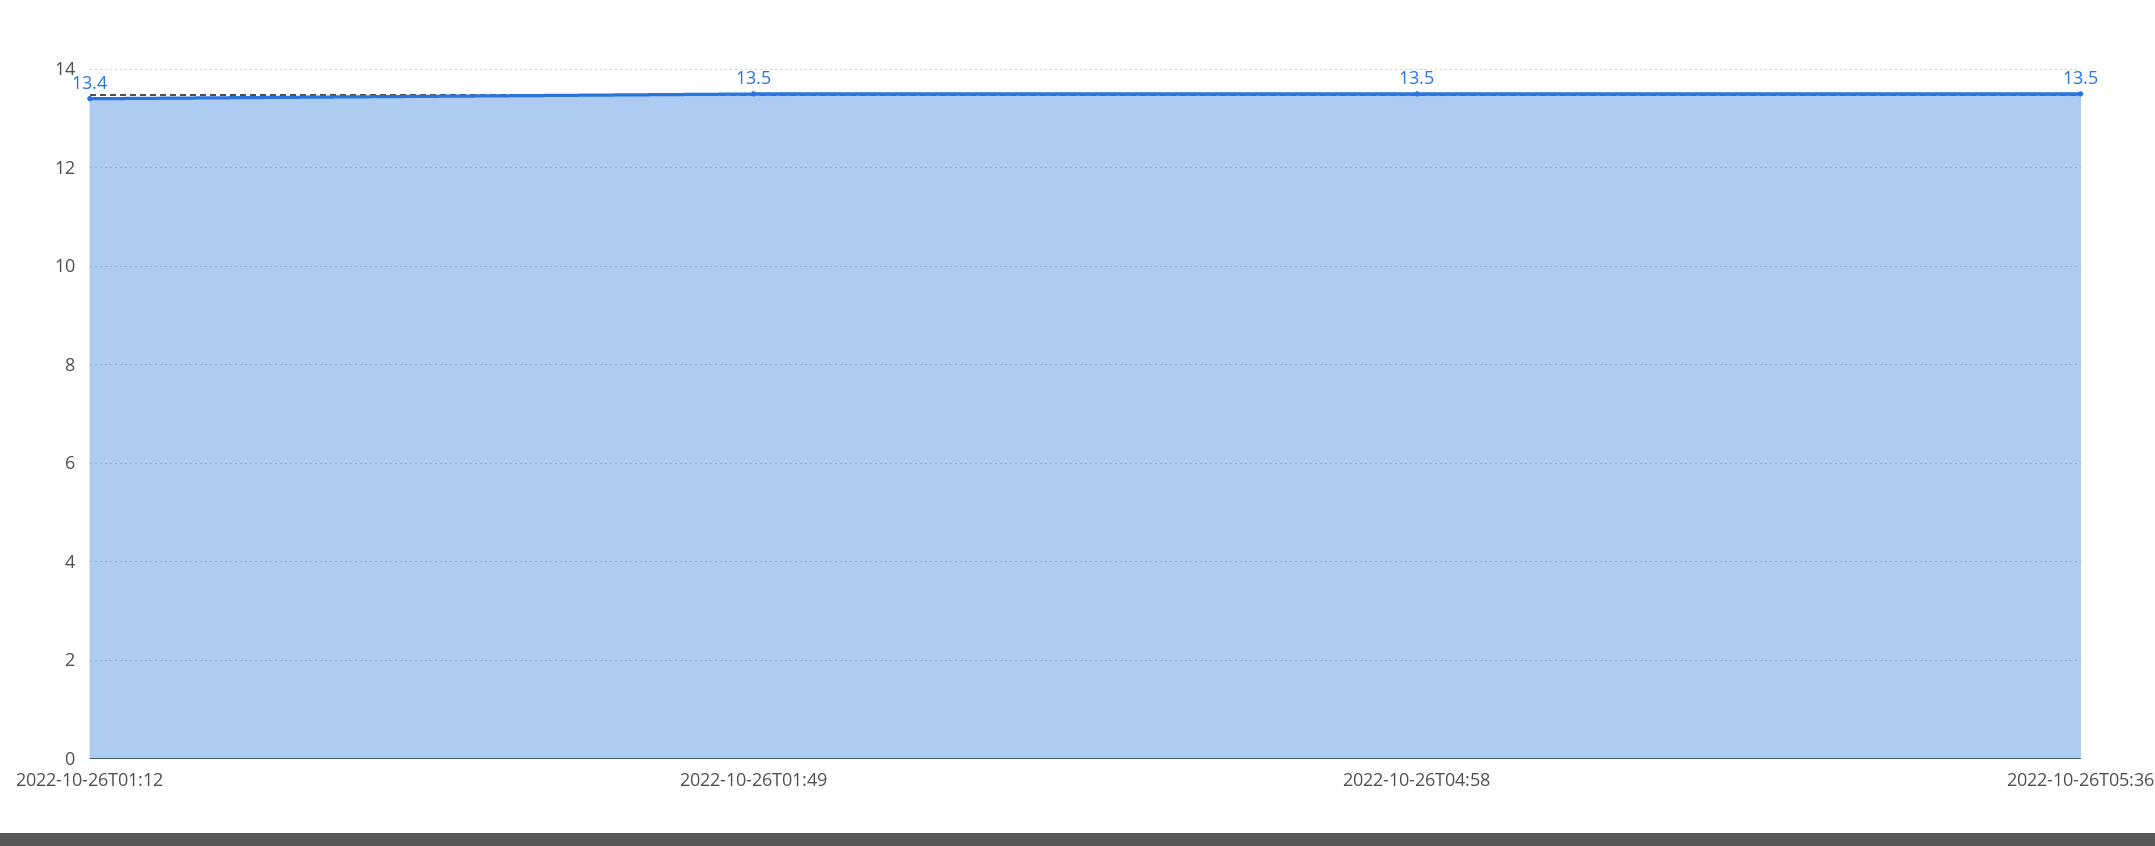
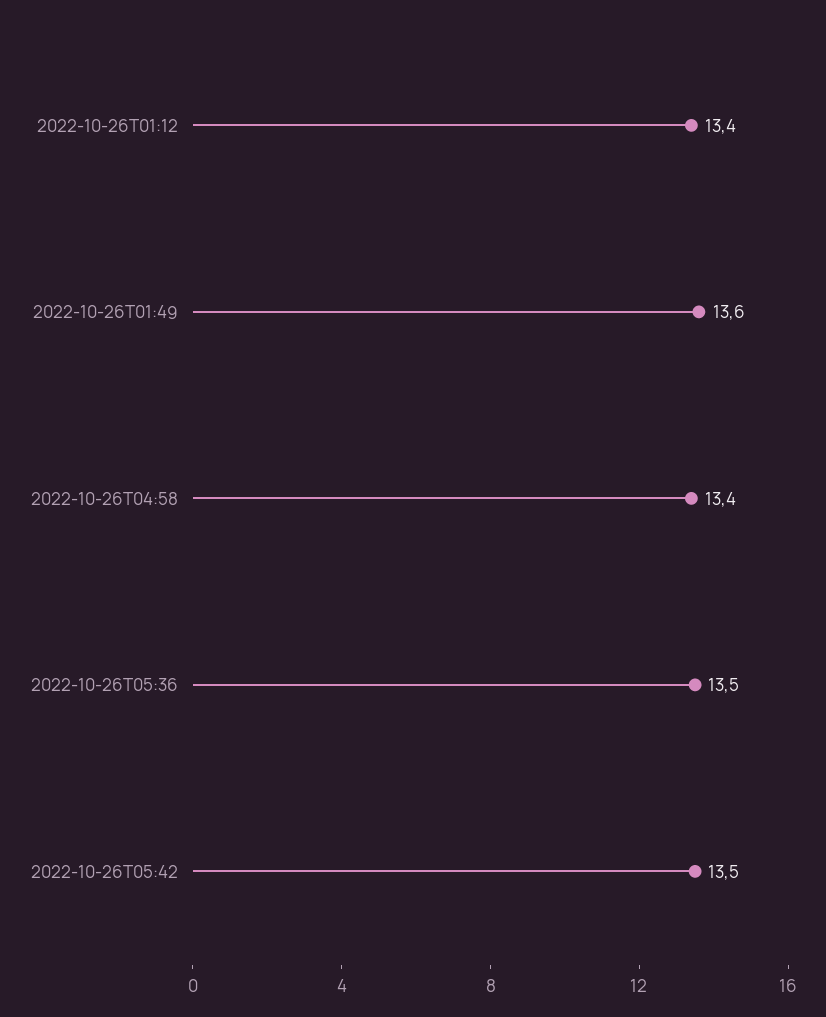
2022-10-26T01:49: 13.5 -> 13.6
2022-10-26T04:58: 13.5 -> 13.4
2022-10-26T05:42: none -> 13.5

